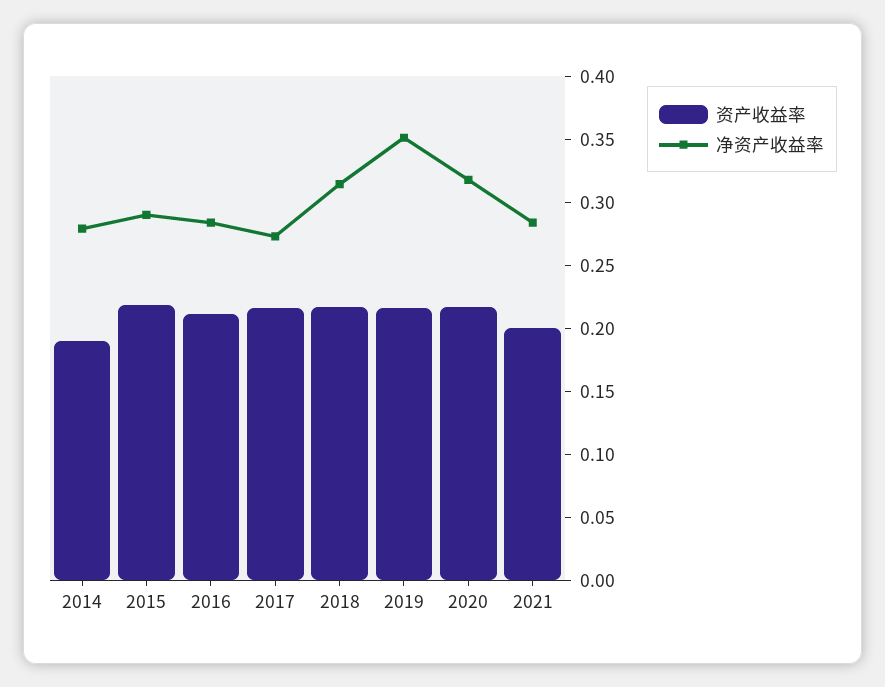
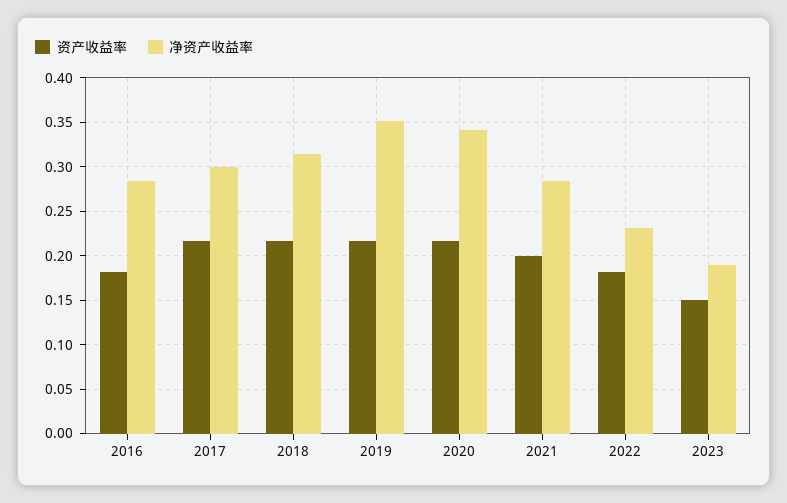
资产收益率, 2014: 0.19 -> none
净资产收益率, 2014: 0.28 -> none
资产收益率, 2015: 0.22 -> none
净资产收益率, 2015: 0.29 -> none
资产收益率, 2016: 0.21 -> 0.18
净资产收益率, 2017: 0.27 -> 0.3
净资产收益率, 2020: 0.32 -> 0.34
资产收益率, 2022: none -> 0.18
净资产收益率, 2022: none -> 0.23
资产收益率, 2023: none -> 0.15
净资产收益率, 2023: none -> 0.19

